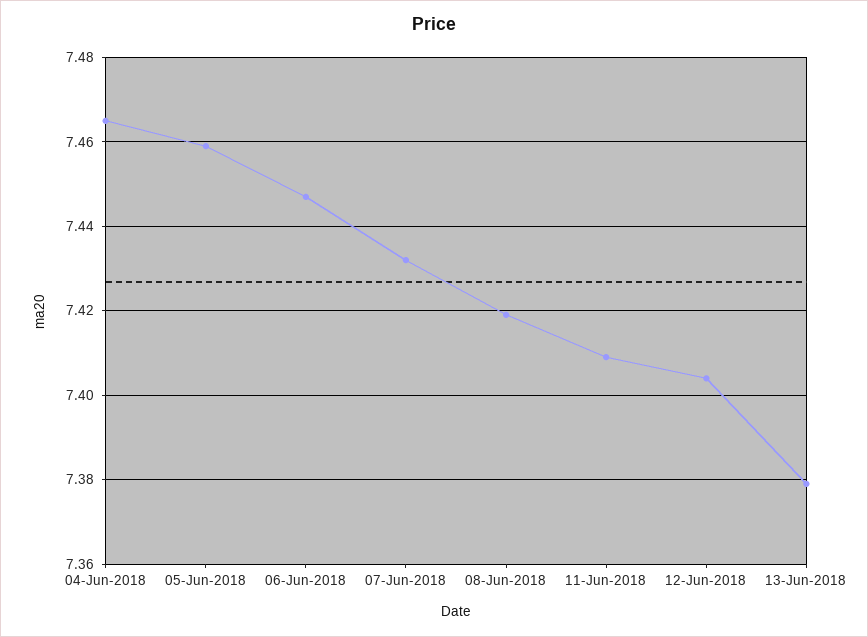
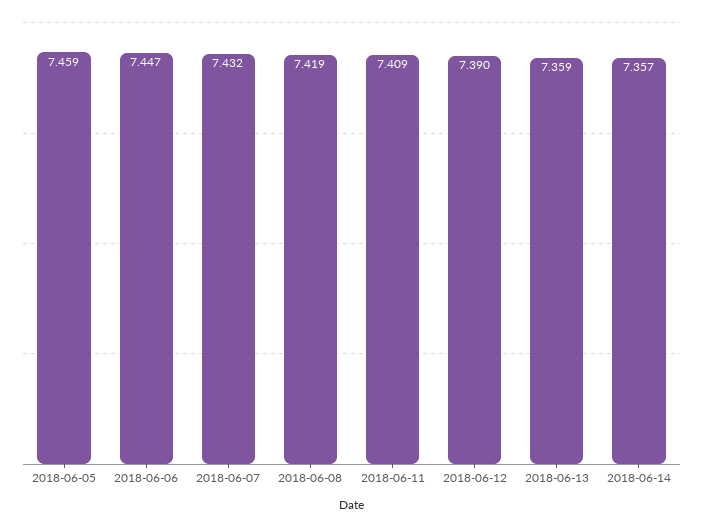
04-Jun-2018: 7.465 -> none
12-Jun-2018: 7.405 -> 7.39
13-Jun-2018: 7.38 -> 7.359
2018-06-14: none -> 7.357

